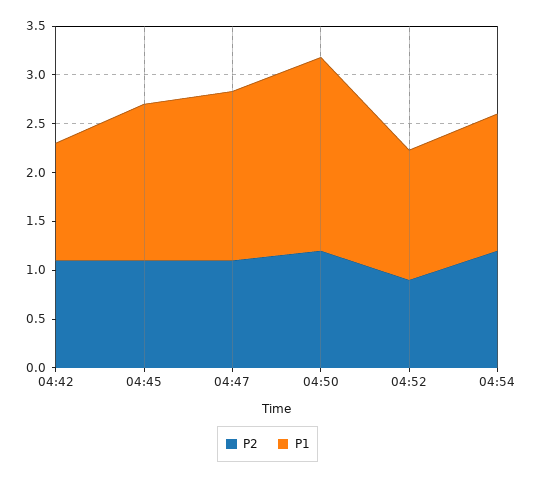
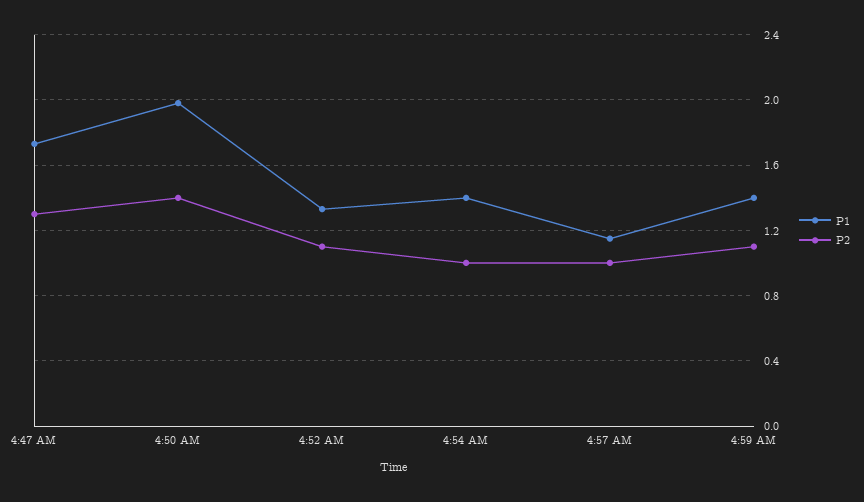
P2, 04:42: 1.1 -> none
P1, 04:42: 1.2 -> none
P2, 04:45: 1.1 -> none
P1, 04:45: 1.6 -> none
P2, 04:47: 1.1 -> 1.3
P2, 04:50: 1.2 -> 1.4
P2, 04:52: 0.9 -> 1.1
P2, 04:54: 1.2 -> 1
P1, 4:57 AM: none -> 1.15
P2, 4:57 AM: none -> 1
P1, 4:59 AM: none -> 1.4
P2, 4:59 AM: none -> 1.1

